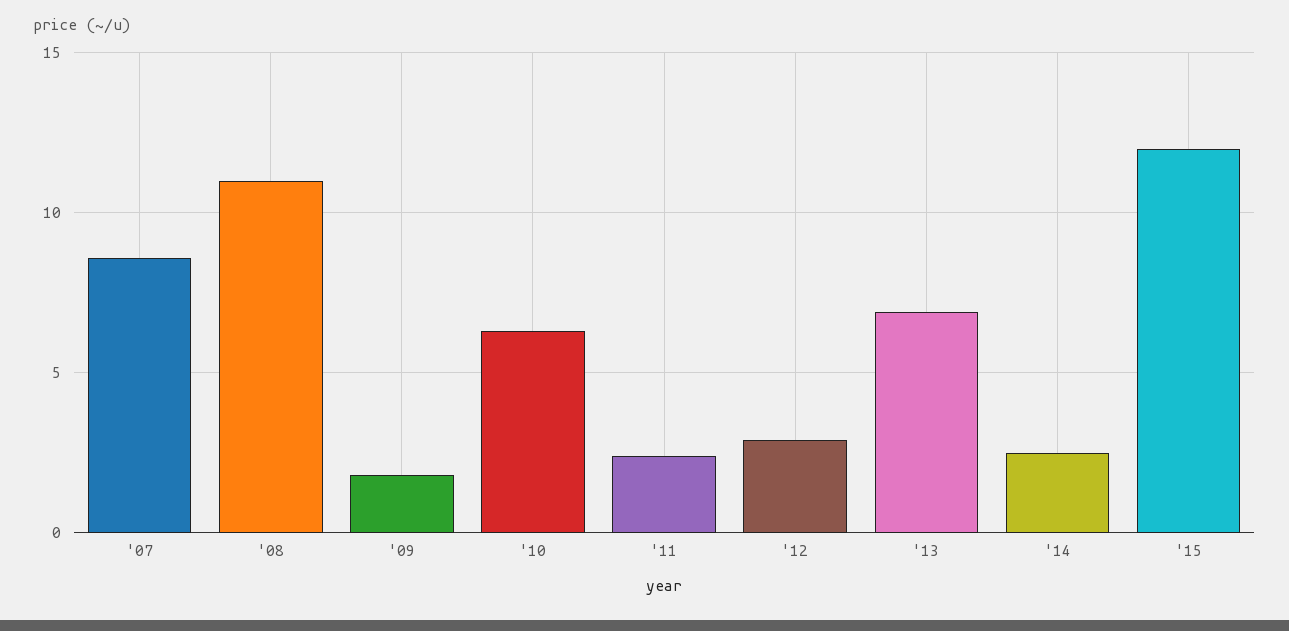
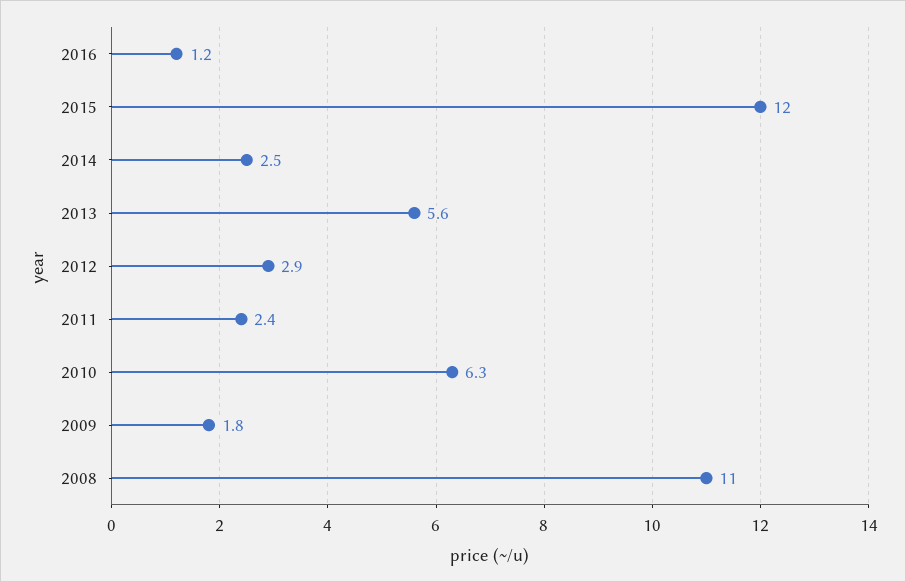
'07: 8.5 -> none
'13: 7 -> 5.6
2016: none -> 1.2

